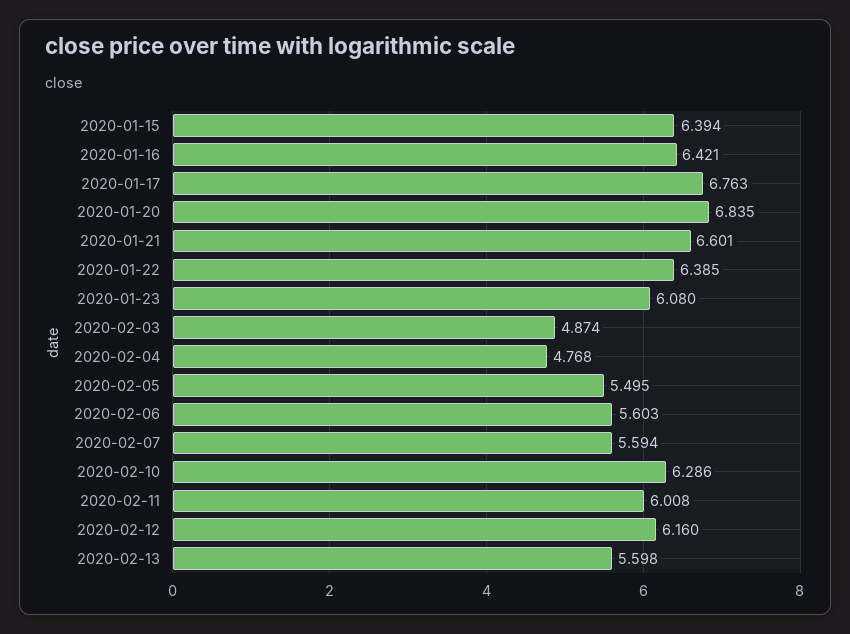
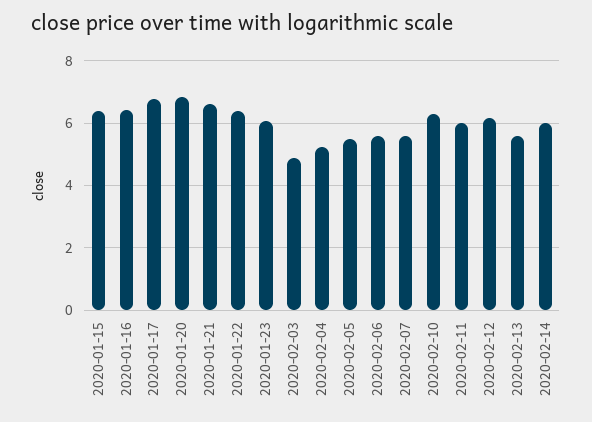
2020-02-04: 4.768 -> 5.2
2020-02-14: none -> 6

